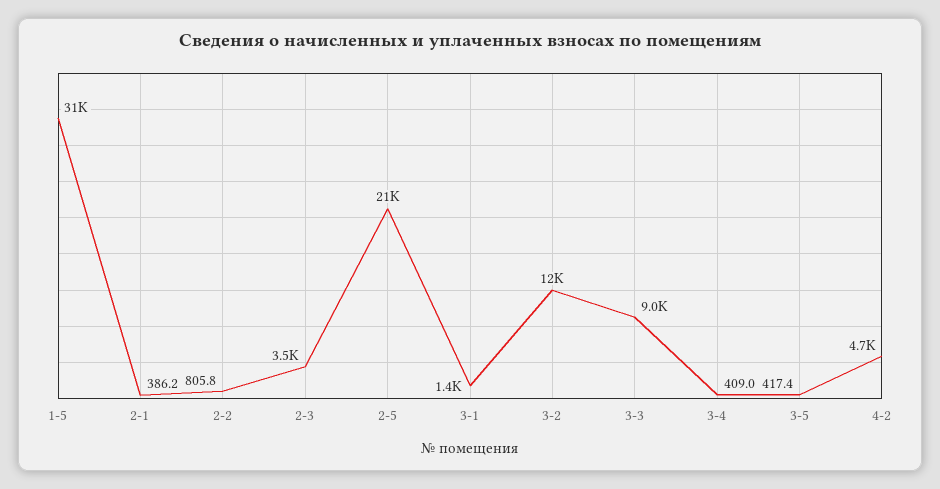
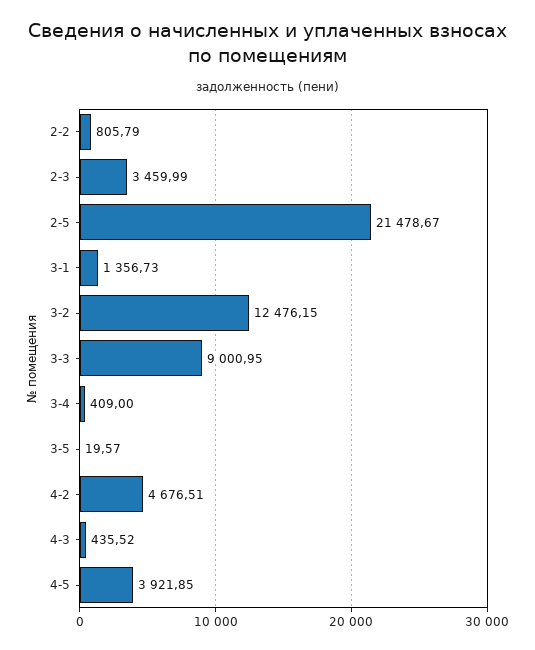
1-5: 31000 -> none
2-1: 386.2 -> none
3-5: 417.4 -> 19.57
4-3: none -> 435.52
4-5: none -> 3921.85

